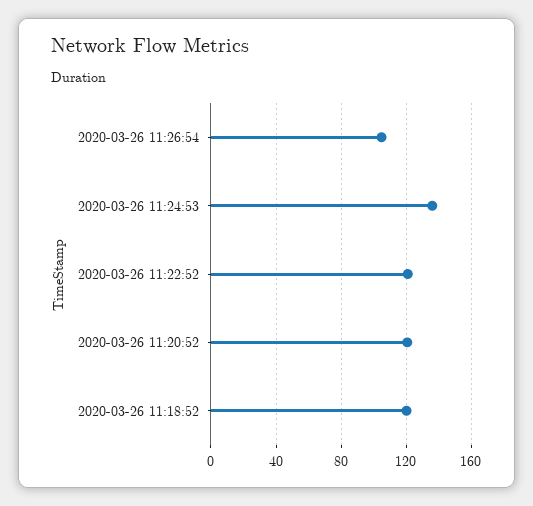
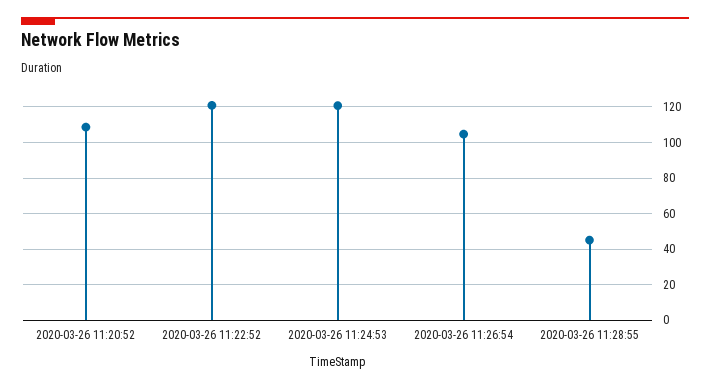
2020-03-26 11:24:53: 135 -> 120
2020-03-26 11:20:52: 120 -> 110
2020-03-26 11:18:52: 120 -> none
2020-03-26 11:28:55: none -> 45

